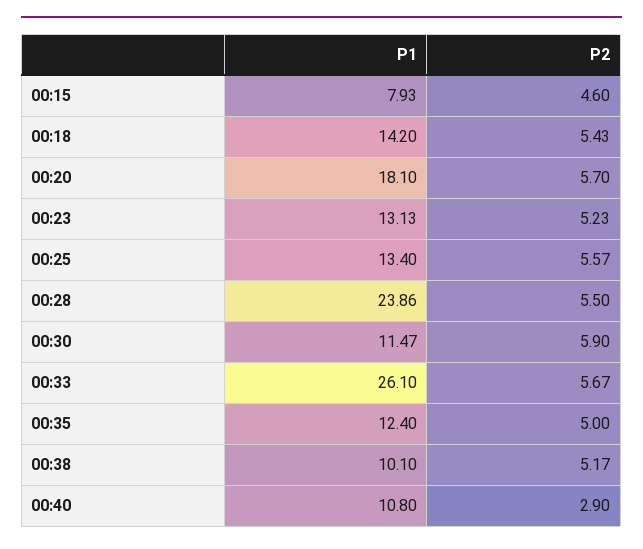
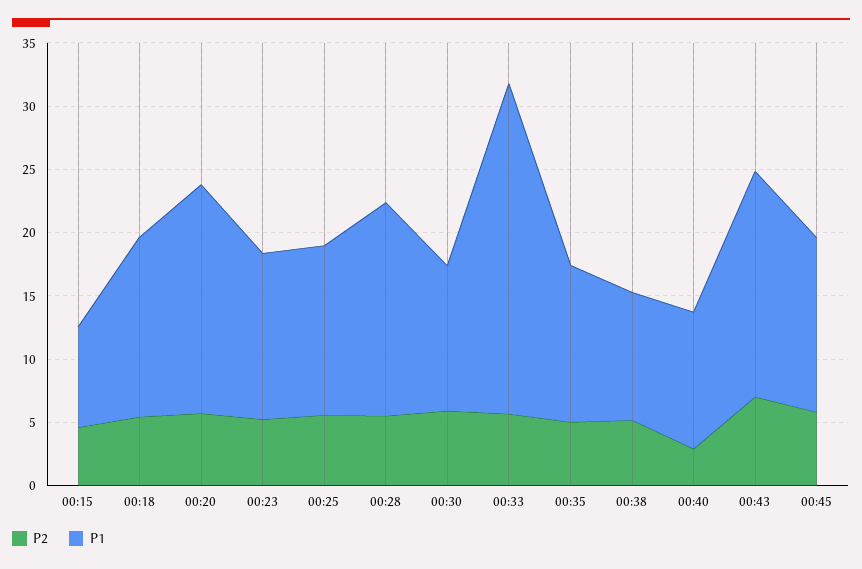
P1, 00:28: 23.86 -> 17
P2, 00:43: none -> 7
P1, 00:43: none -> 18
P2, 00:45: none -> 6
P1, 00:45: none -> 14

